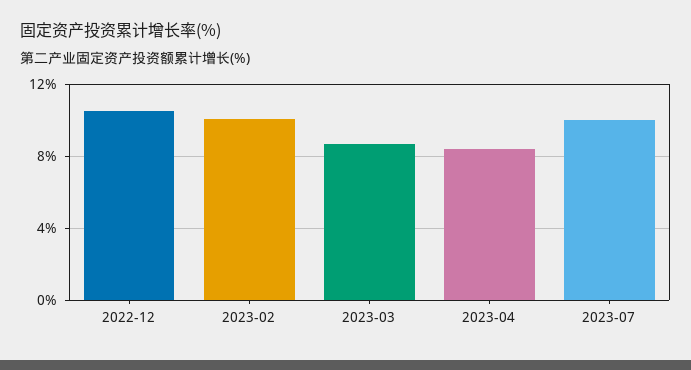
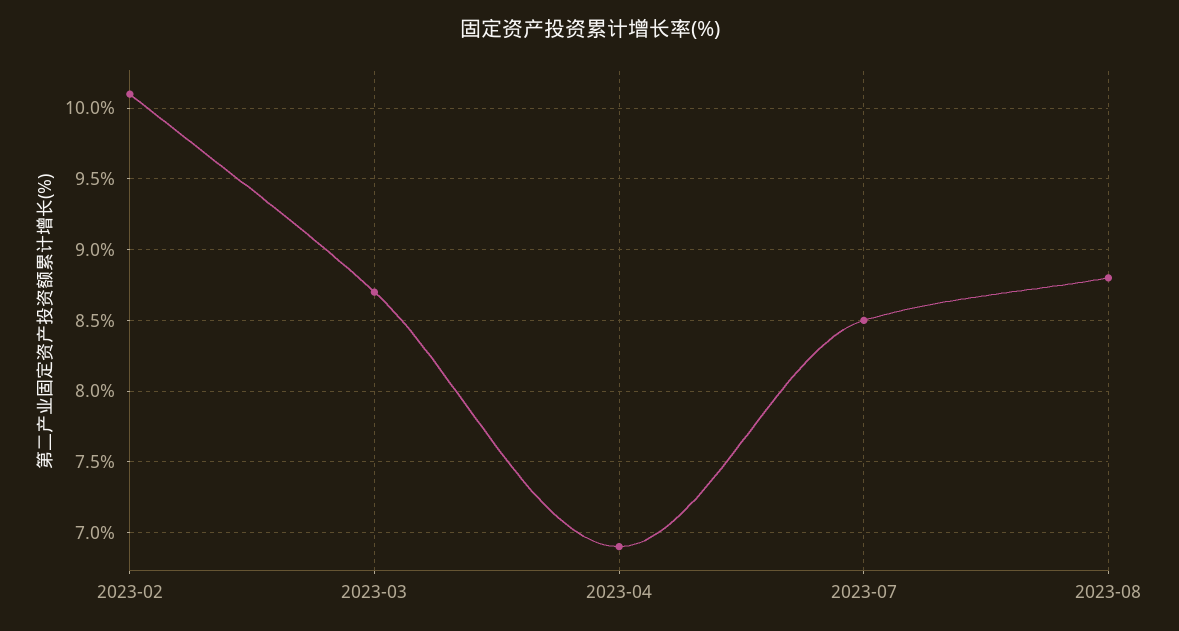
2022-12: 10.5 -> none
2023-04: 8.5 -> 6.9
2023-07: 10 -> 8.5
2023-08: none -> 8.8

